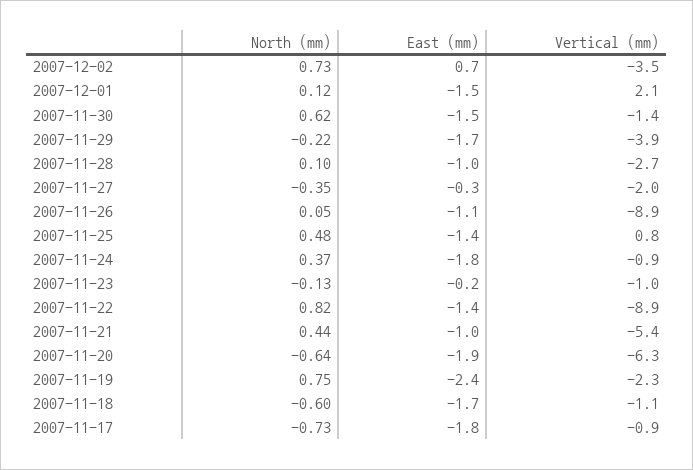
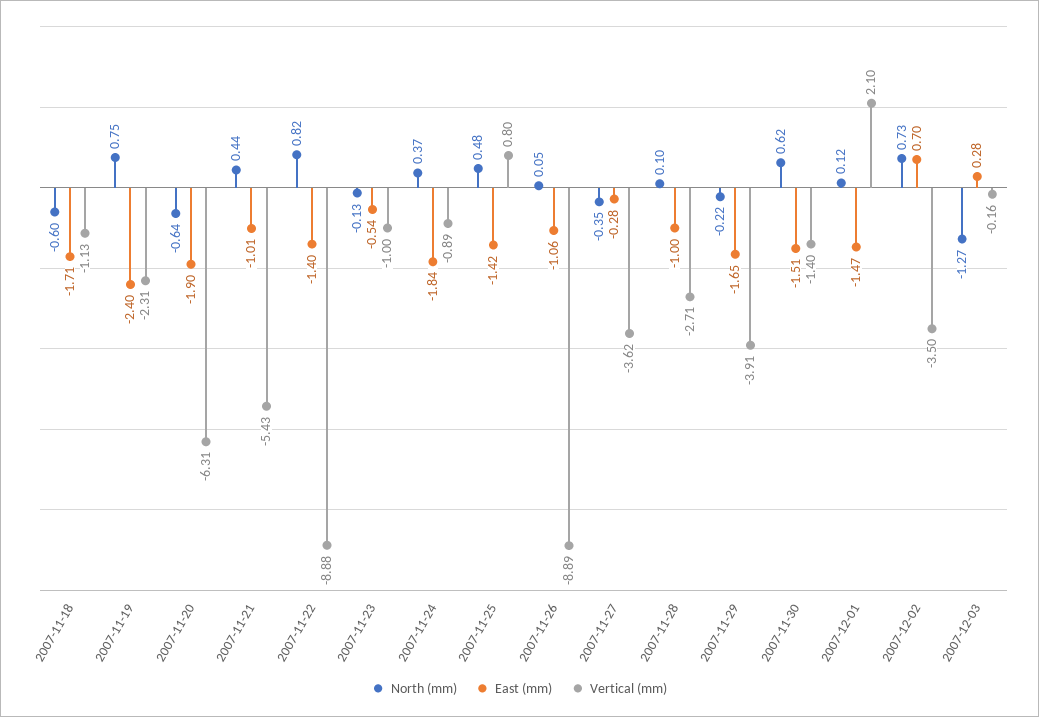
Vertical (mm), 2007-11-27: -2 -> -3.62
East (mm), 2007-11-23: -0.2 -> -0.54
North (mm), 2007-11-17: -0.73 -> none
East (mm), 2007-11-17: -1.8 -> none
Vertical (mm), 2007-11-17: -0.9 -> none
North (mm), 2007-12-03: none -> -1.27
East (mm), 2007-12-03: none -> 0.28
Vertical (mm), 2007-12-03: none -> -0.16

